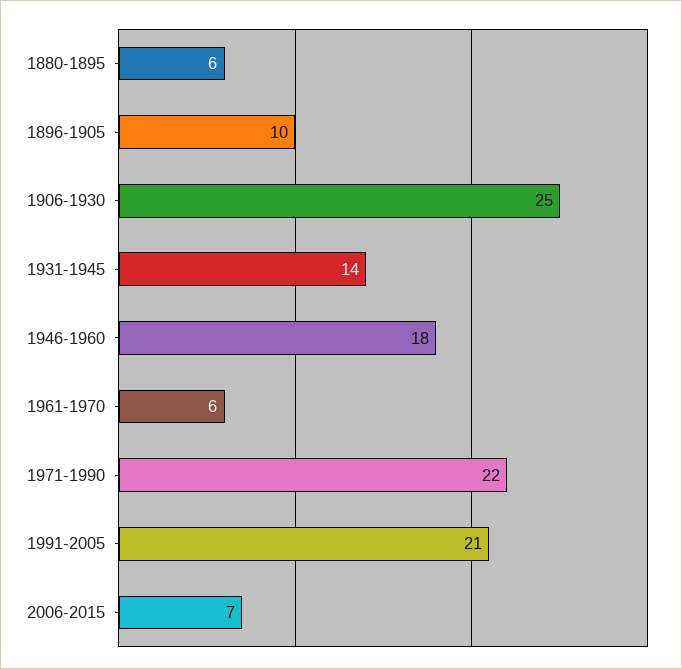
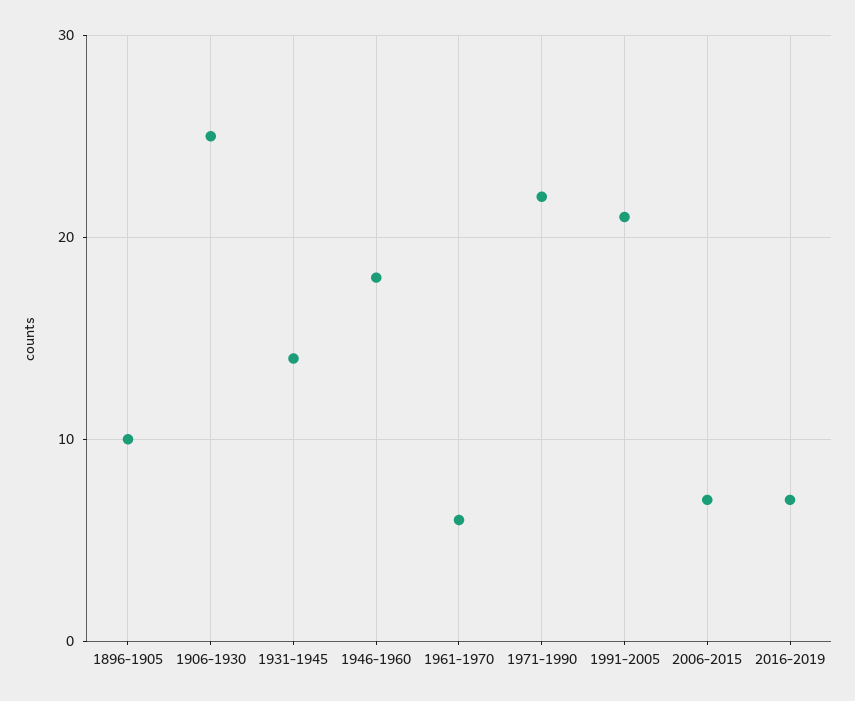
1880-1895: 6 -> none
2016-2019: none -> 7

